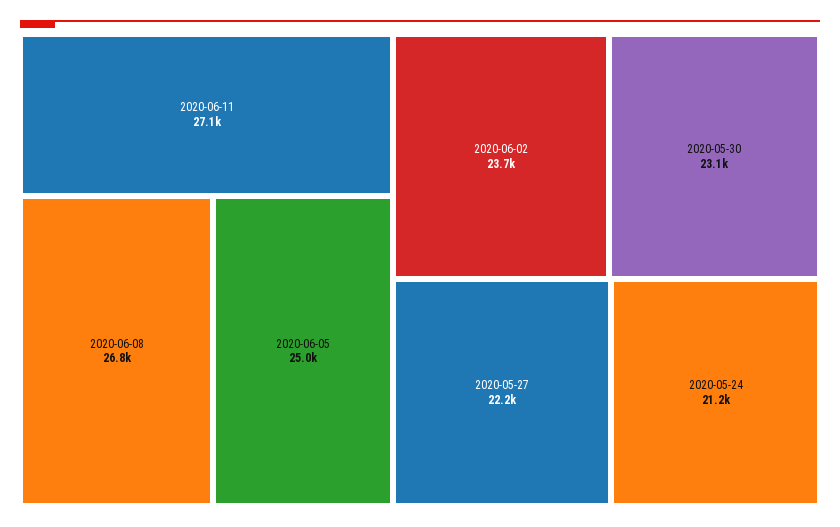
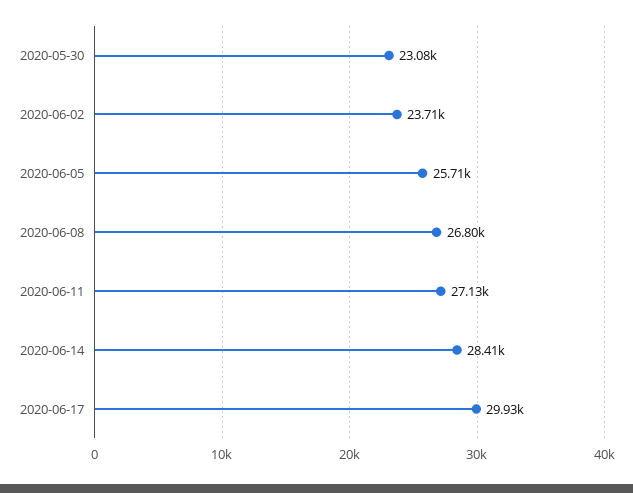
2020-06-05: 25000 -> 25710
2020-05-27: 22200 -> none
2020-05-24: 21200 -> none
2020-06-14: none -> 28410
2020-06-17: none -> 29930

